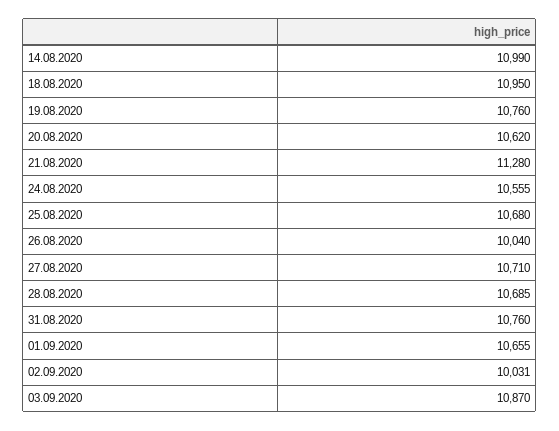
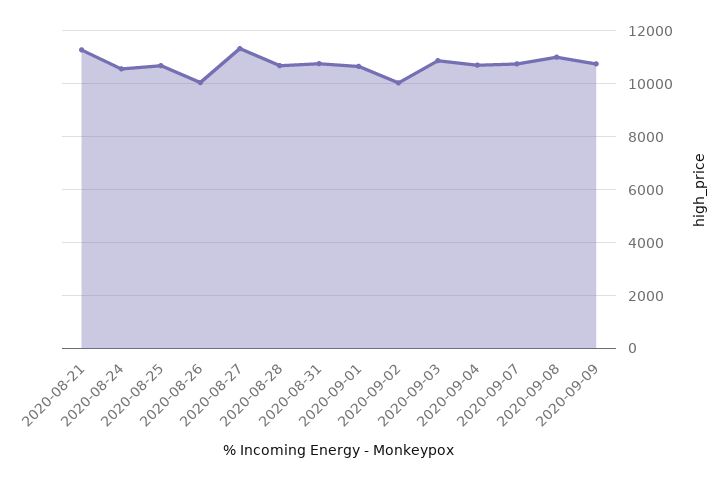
14.08.2020: 10990 -> none
18.08.2020: 10950 -> none
19.08.2020: 10760 -> none
20.08.2020: 10620 -> none
27.08.2020: 10710 -> 11250
2020-09-04: none -> 10750
2020-09-07: none -> 10750
2020-09-08: none -> 11000
2020-09-09: none -> 10750

